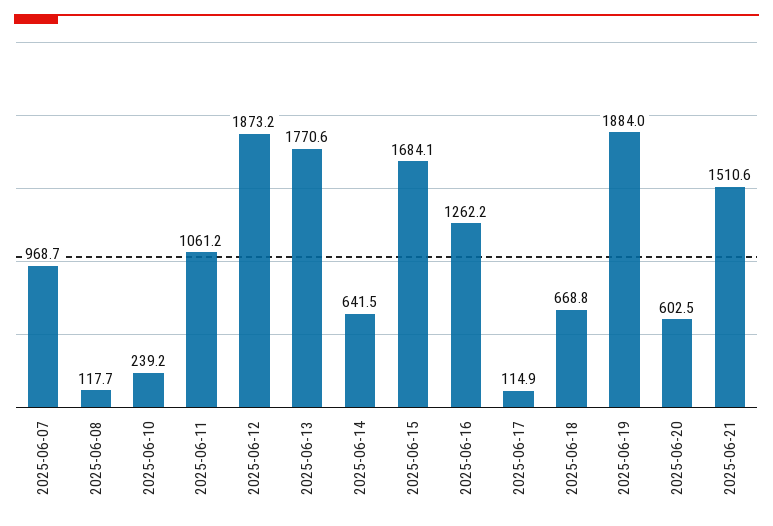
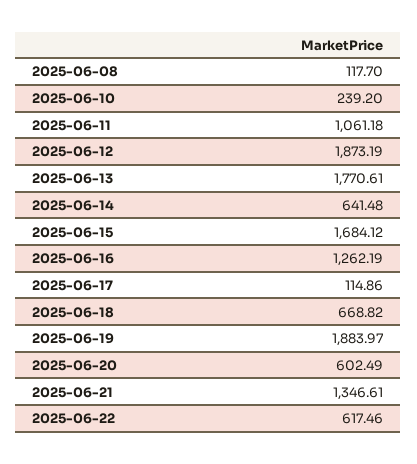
2025-06-07: 968.7 -> none
2025-06-21: 1510.6 -> 1346.61
2025-06-22: none -> 617.46

